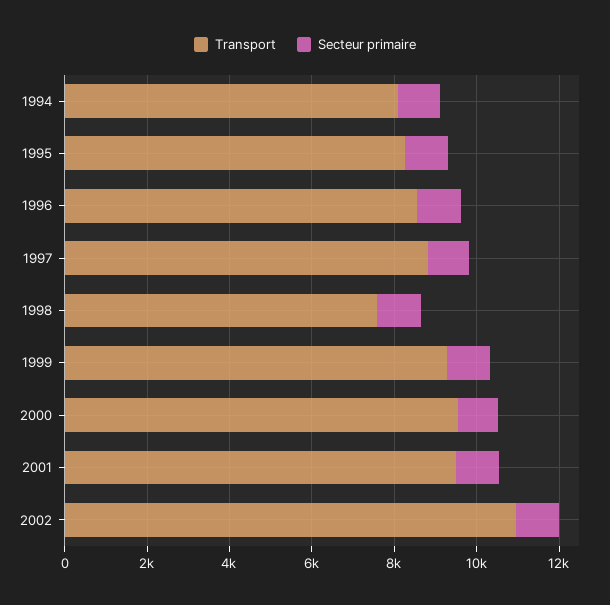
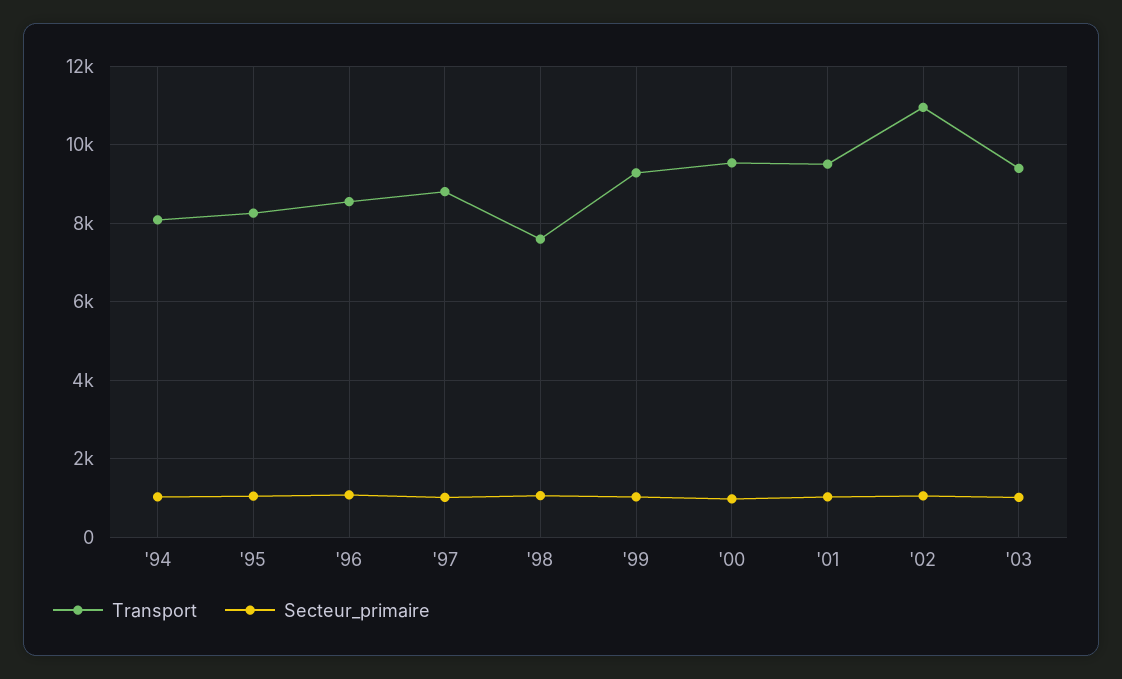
Transport, '03: none -> 9400
Secteur primaire, '03: none -> 1000

